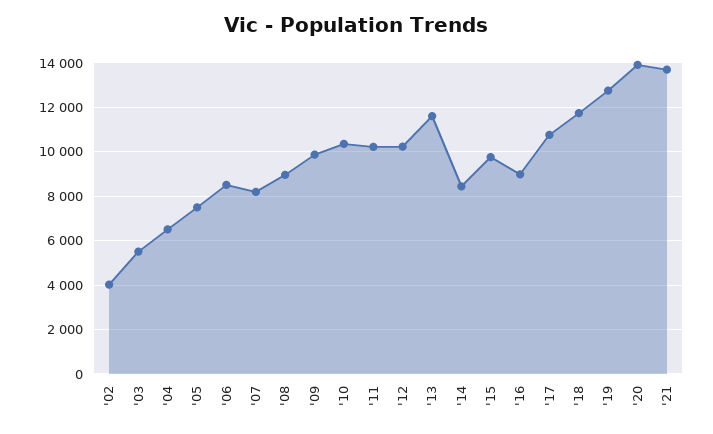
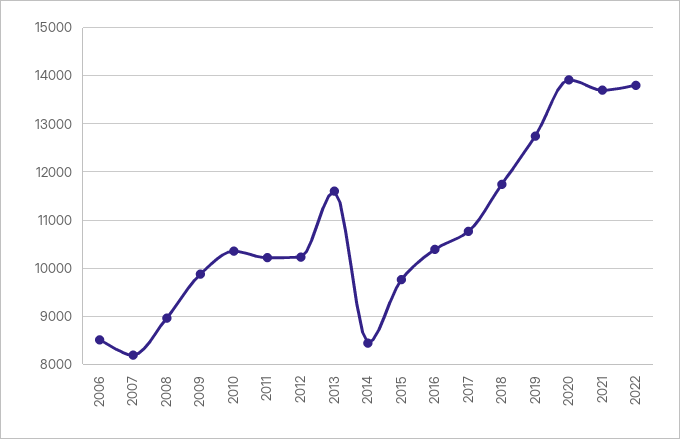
'02: 4000 -> none
'03: 5500 -> none
'04: 6500 -> none
'05: 7500 -> none
'16: 9000 -> 10400
2022: none -> 13800

